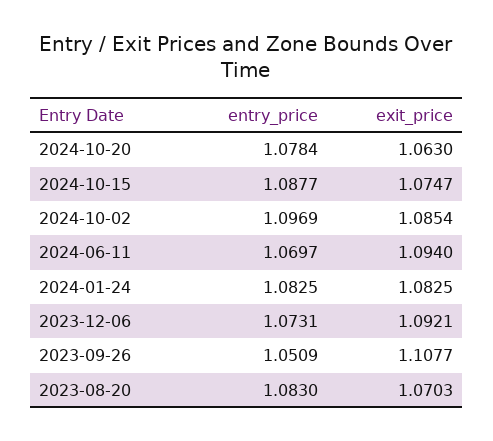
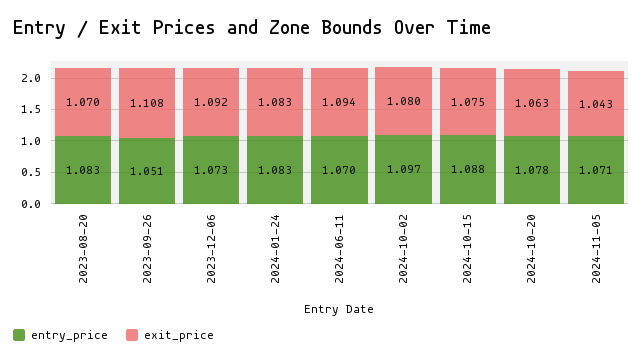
exit_price, 2024-10-02: 1.0854 -> 1.08
entry_price, 2024-11-05: none -> 1.071
exit_price, 2024-11-05: none -> 1.043

